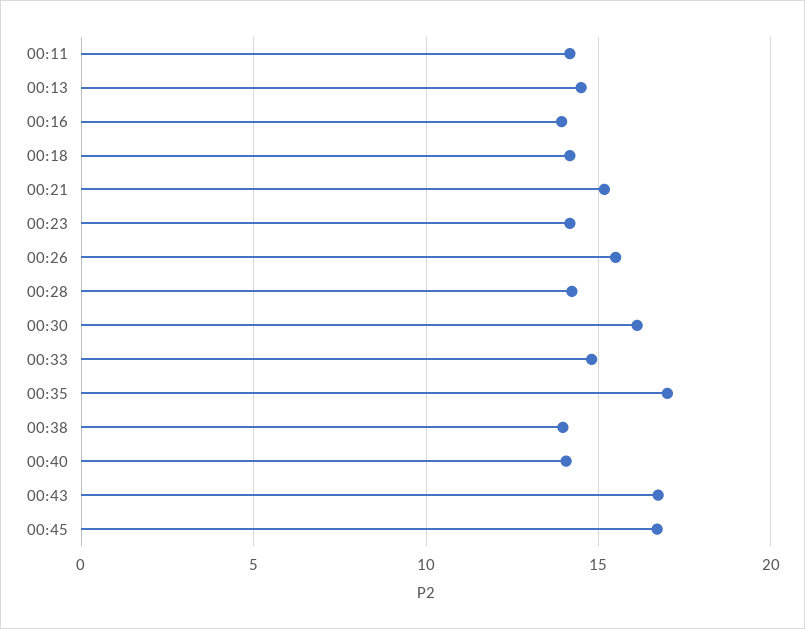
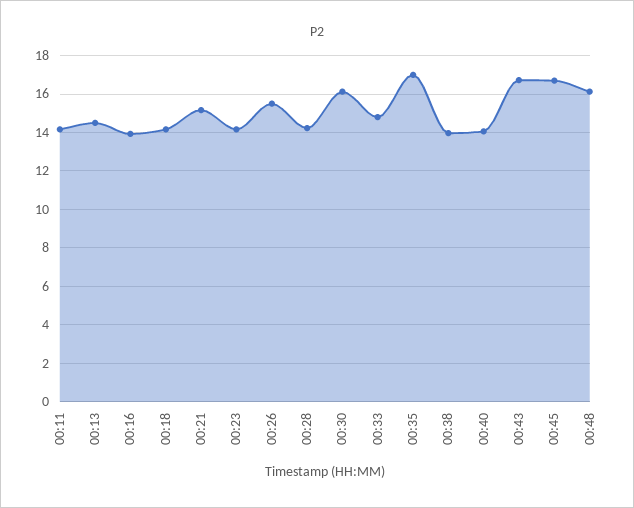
00:48: none -> 16

